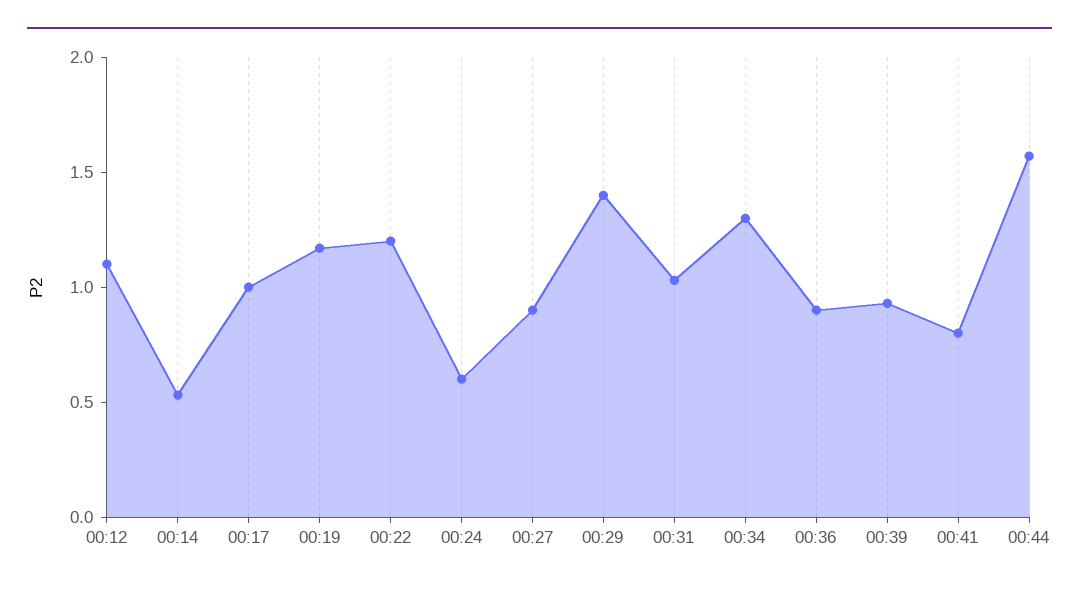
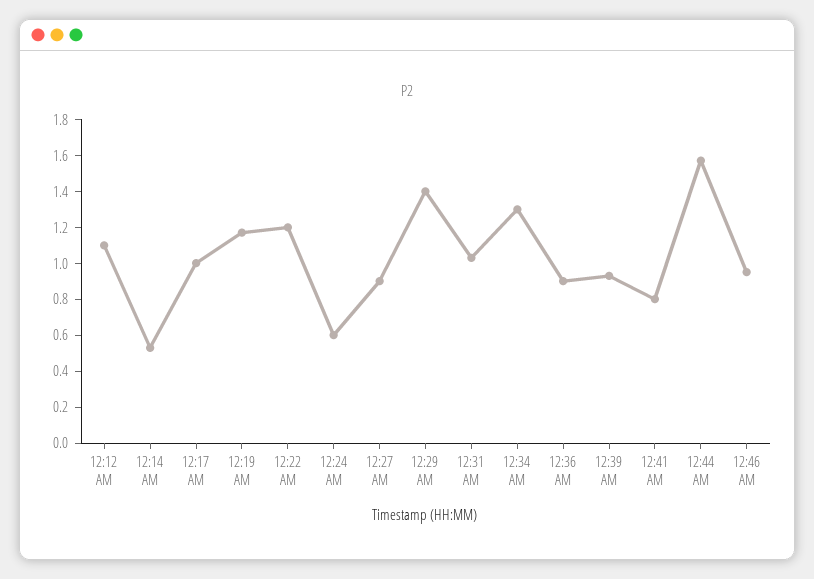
12:46 AM: none -> 0.95

